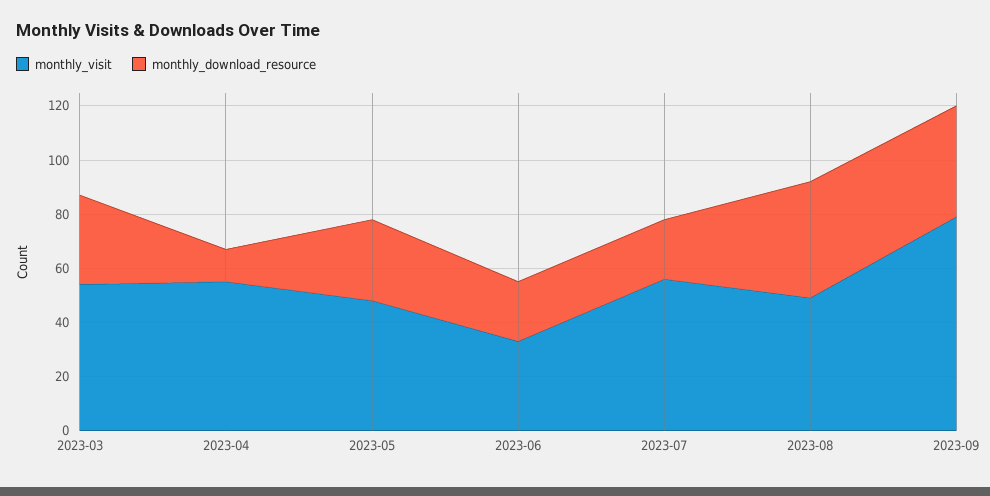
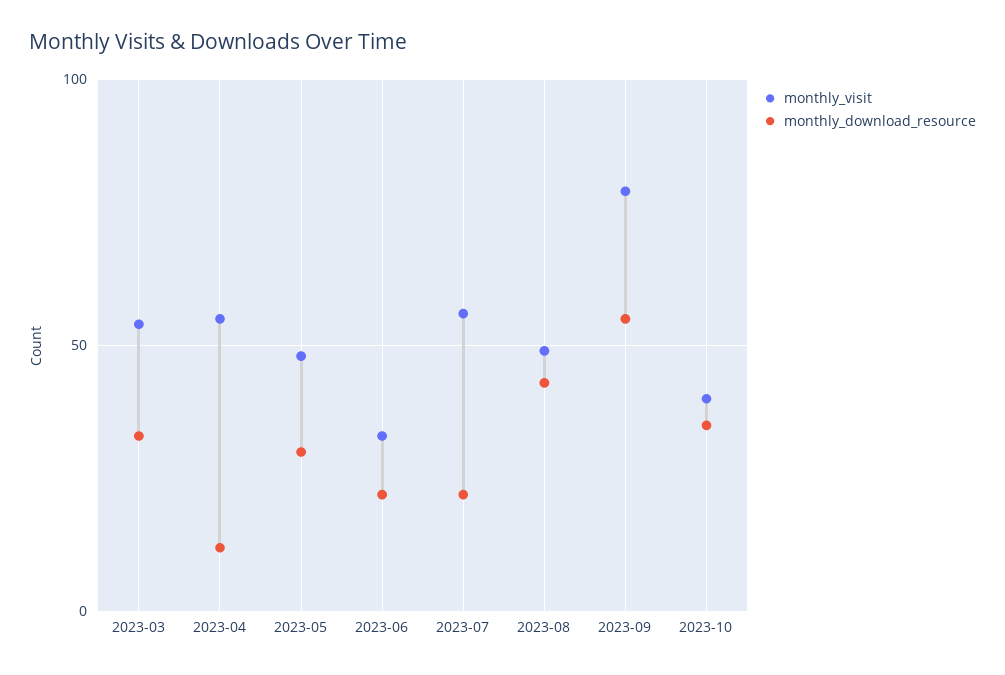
monthly_download_resource, 2023-09: 40 -> 55
monthly_visit, 2023-10: none -> 40
monthly_download_resource, 2023-10: none -> 35

